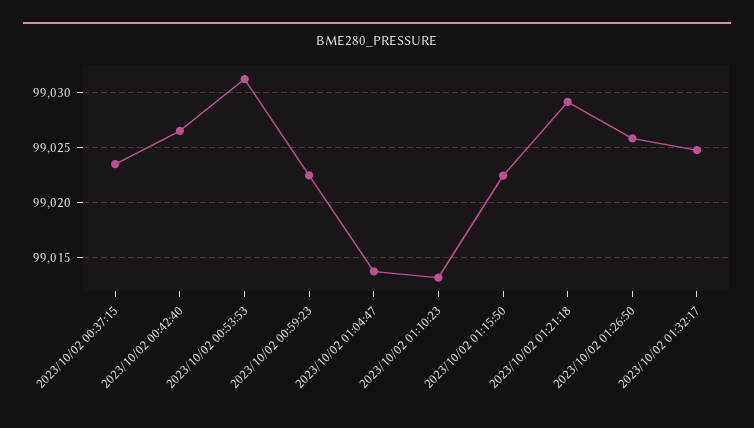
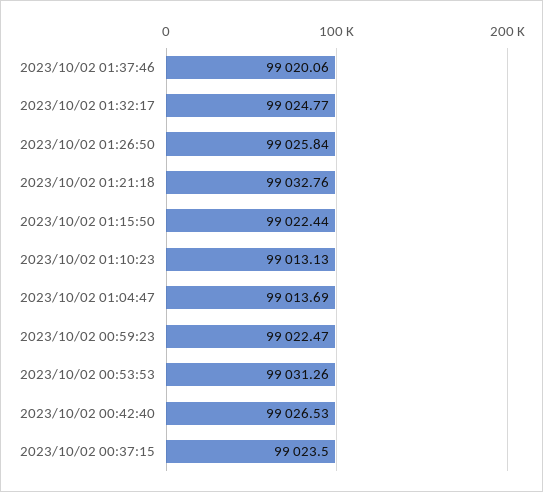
2023/10/02 01:21:18: 99029 -> 99032.76
2023/10/02 01:37:46: none -> 99020.06

